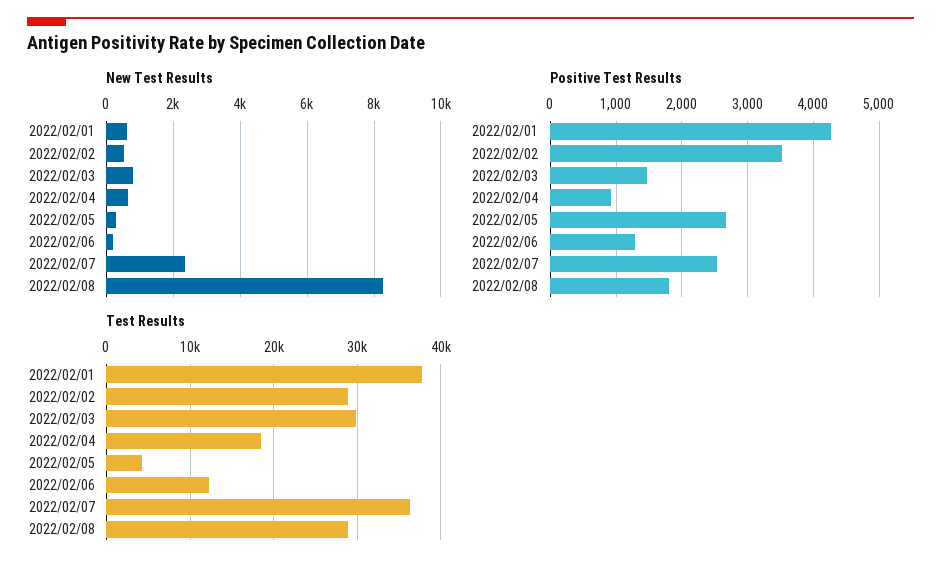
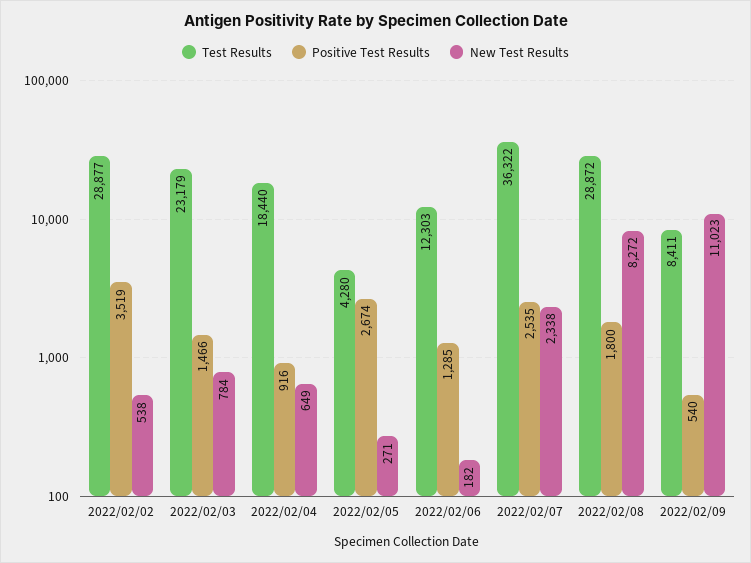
New Test Results, 2022/02/01: 600 -> none
Positive Test Results, 2022/02/01: 4300 -> none
Test Results, 2022/02/01: 38000 -> none
Test Results, 2022/02/03: 30000 -> 23179
Test Results, 2022/02/09: none -> 8411
Positive Test Results, 2022/02/09: none -> 540
New Test Results, 2022/02/09: none -> 11023

